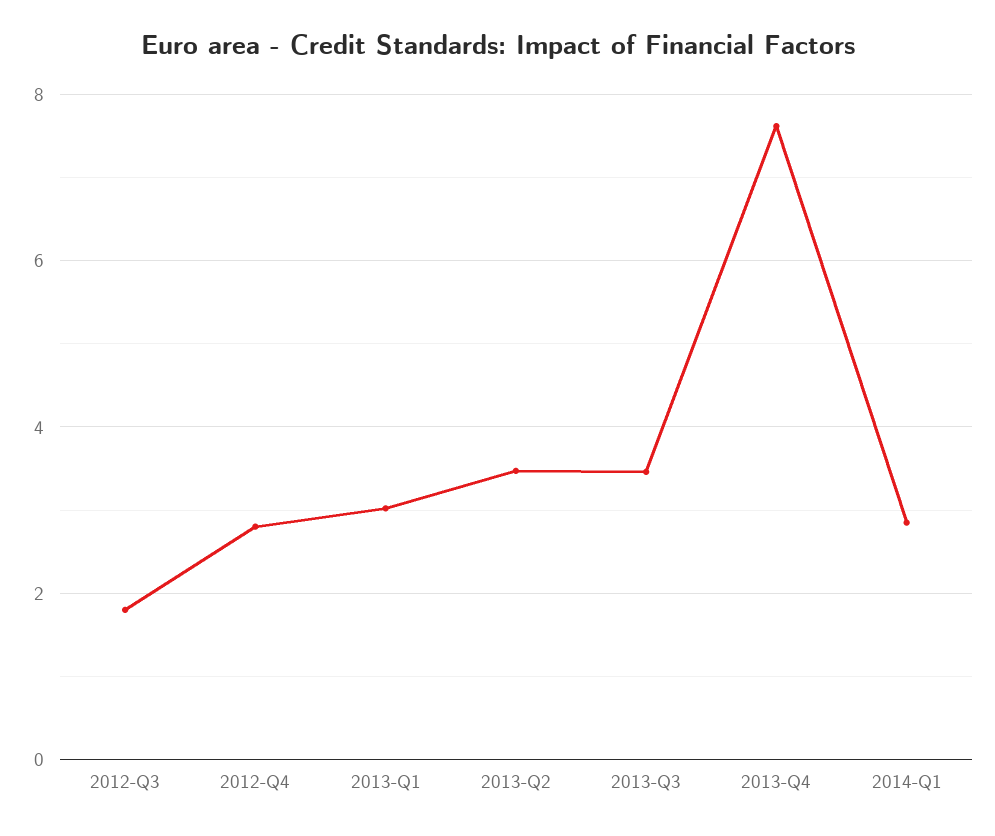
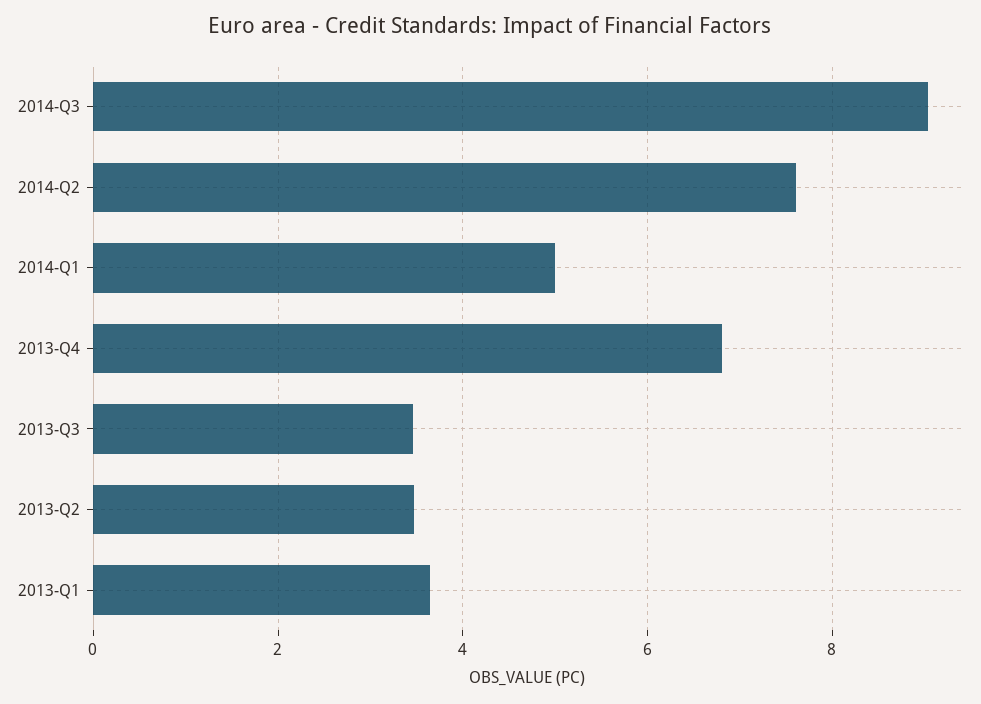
2012-Q3: 1.8 -> none
2012-Q4: 2.8 -> none
2013-Q1: 3 -> 3.6
2013-Q4: 7.6 -> 6.8
2014-Q1: 2.8 -> 5
2014-Q3: none -> 9
2014-Q2: none -> 7.6

